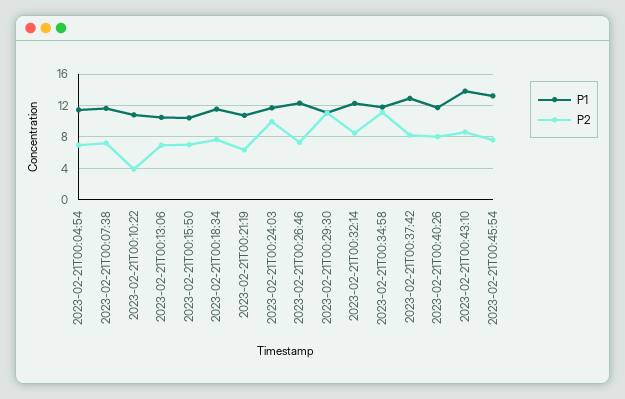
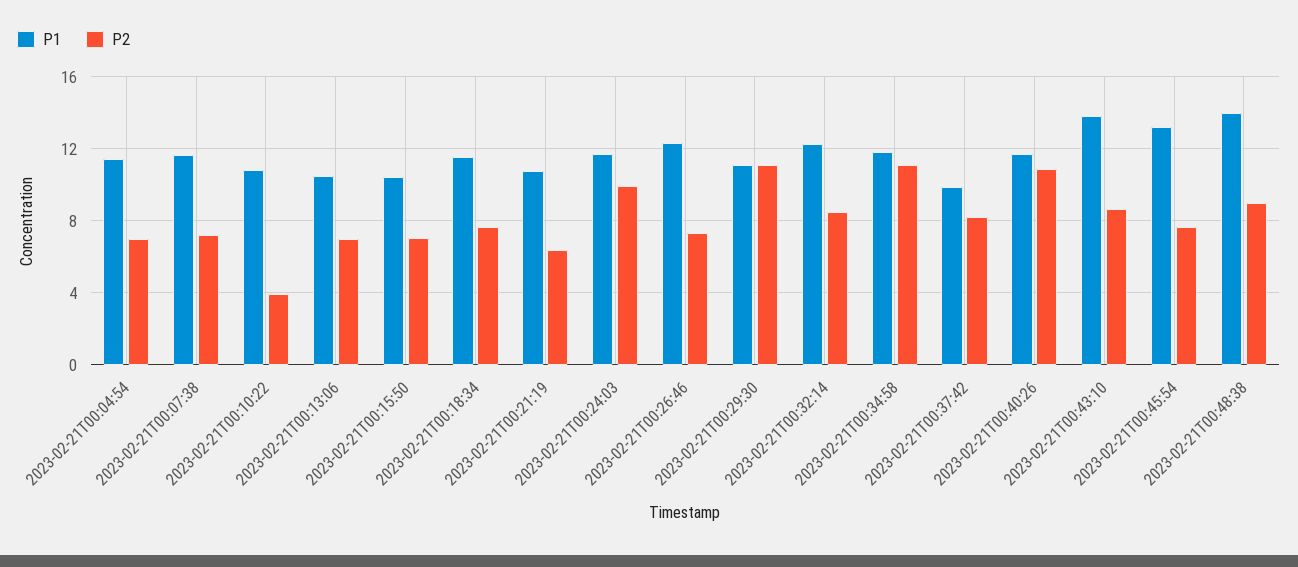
P1, 2023-02-21T00:37:42: 13 -> 10
P2, 2023-02-21T00:40:26: 8 -> 11
P1, 2023-02-21T00:48:38: none -> 14
P2, 2023-02-21T00:48:38: none -> 9

